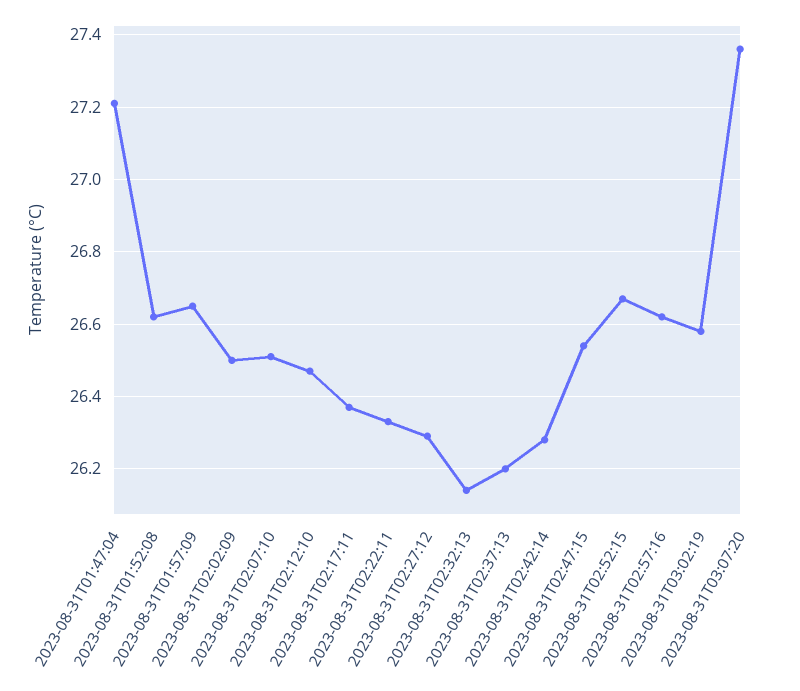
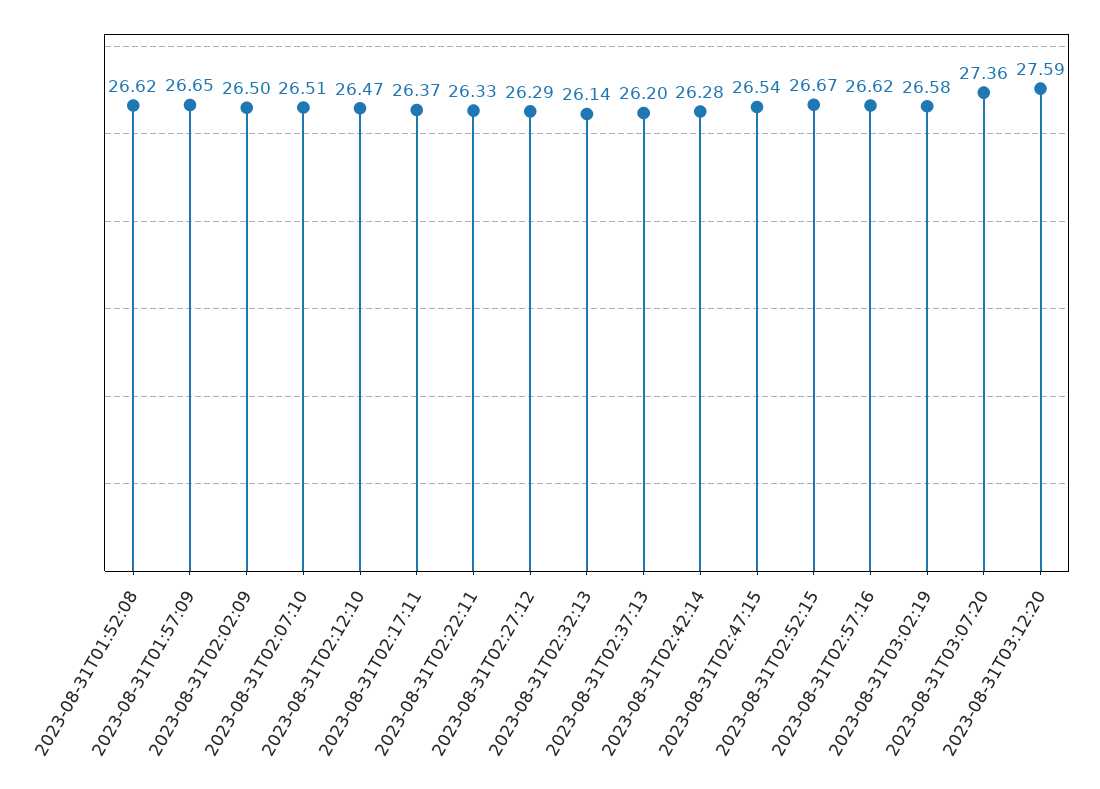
2023-08-31T01:47:04: 27.2 -> none
2023-08-31T03:12:20: none -> 27.59

